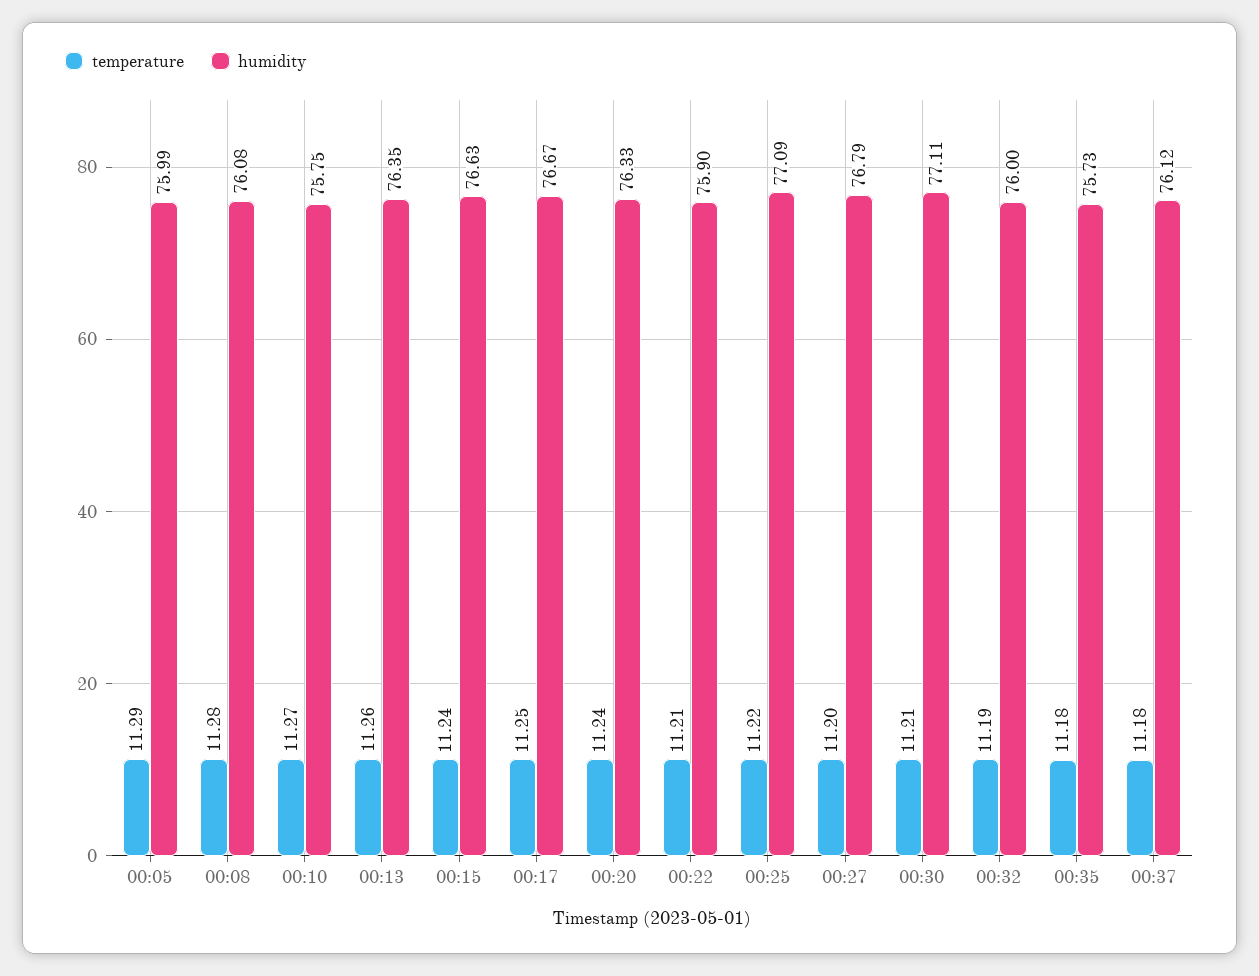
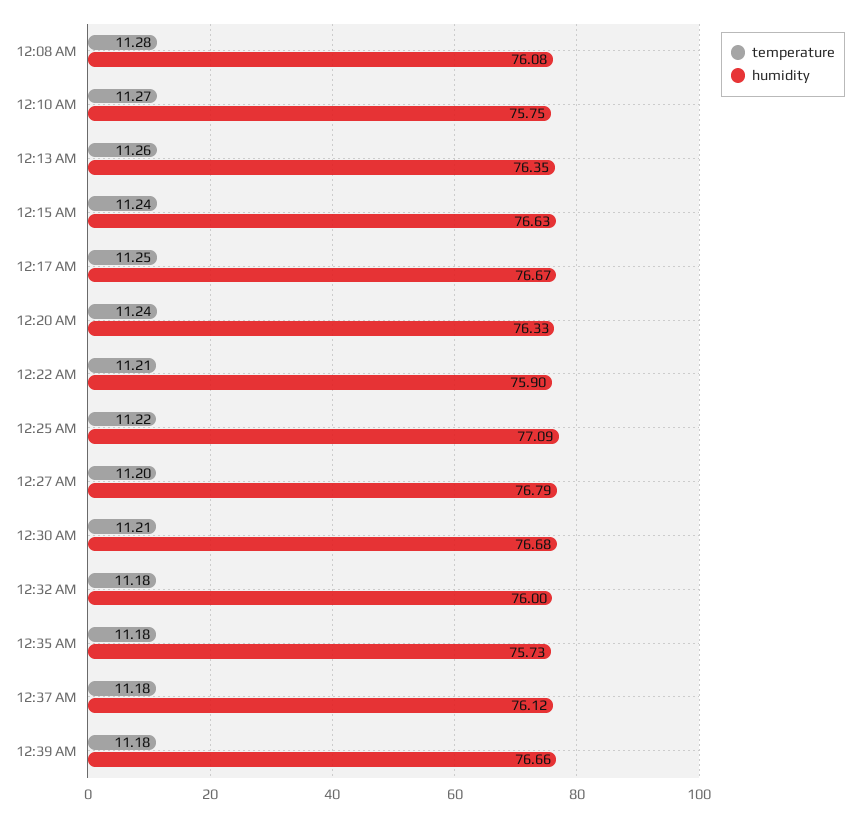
temperature, 00:05: 11.29 -> none
humidity, 00:05: 75.99 -> none
humidity, 00:30: 77.11 -> 76.68
temperature, 00:32: 11.19 -> 11.18
temperature, 12:39 AM: none -> 11.18
humidity, 12:39 AM: none -> 76.66

